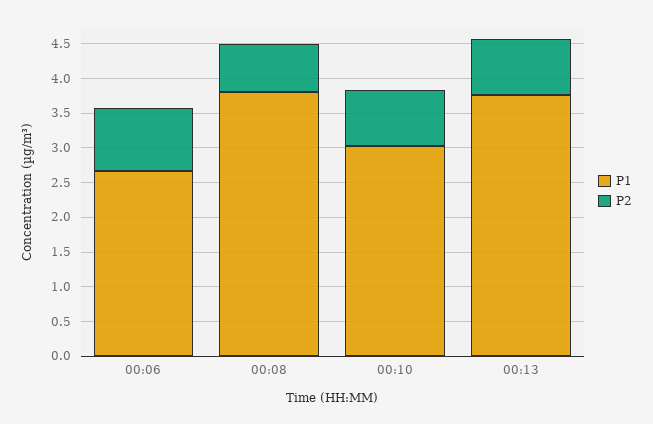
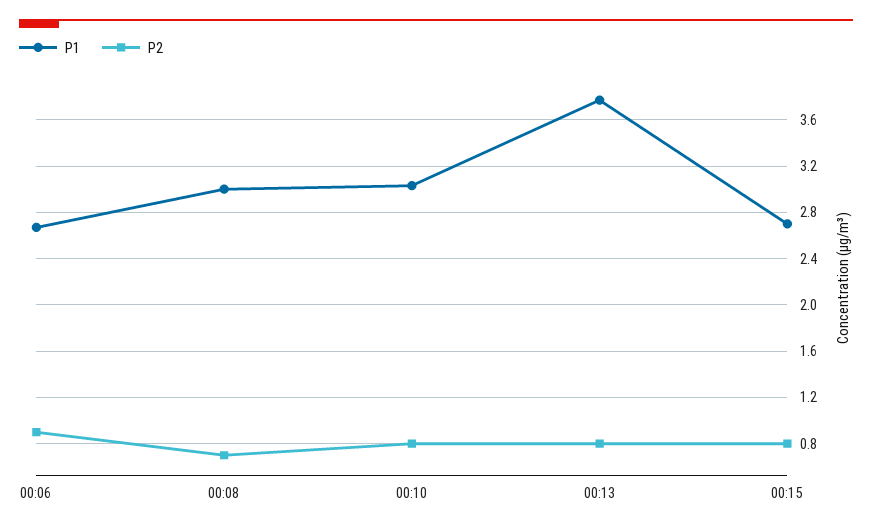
P1, 00:08: 3.75 -> 3
P1, 00:15: none -> 2.7
P2, 00:15: none -> 0.8

